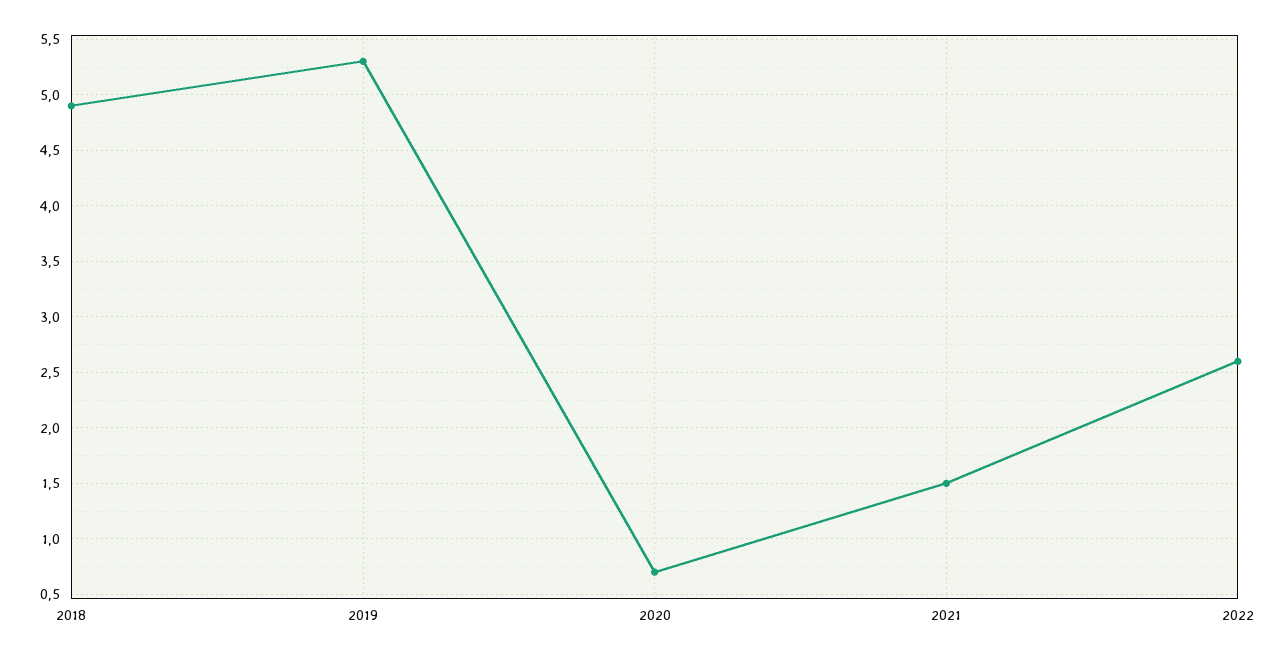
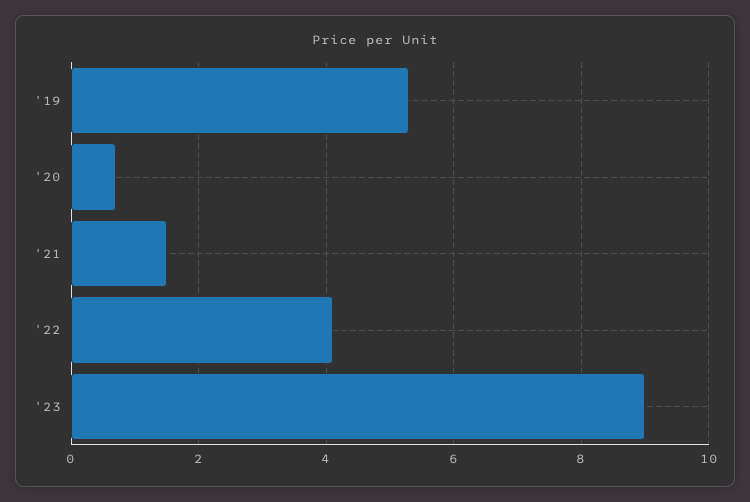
2018: 4.9 -> none
2022: 2.6 -> 4
'23: none -> 9

